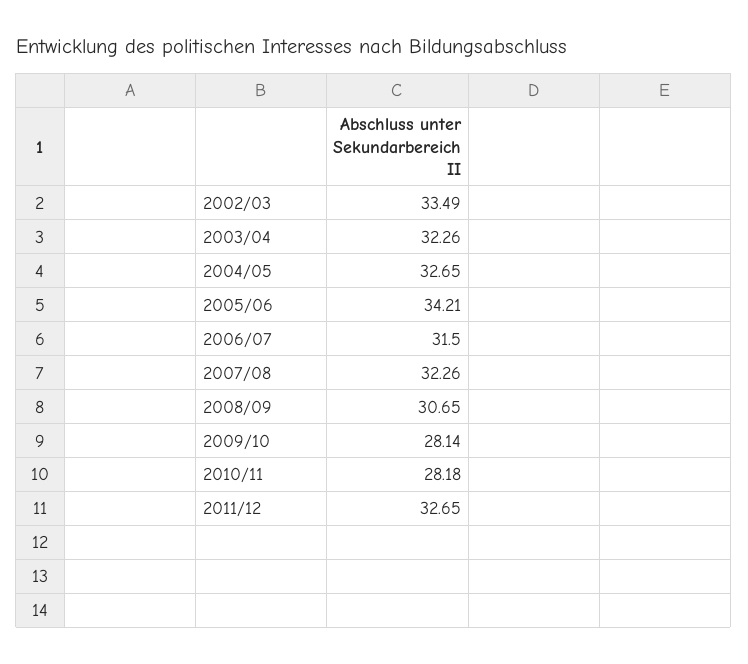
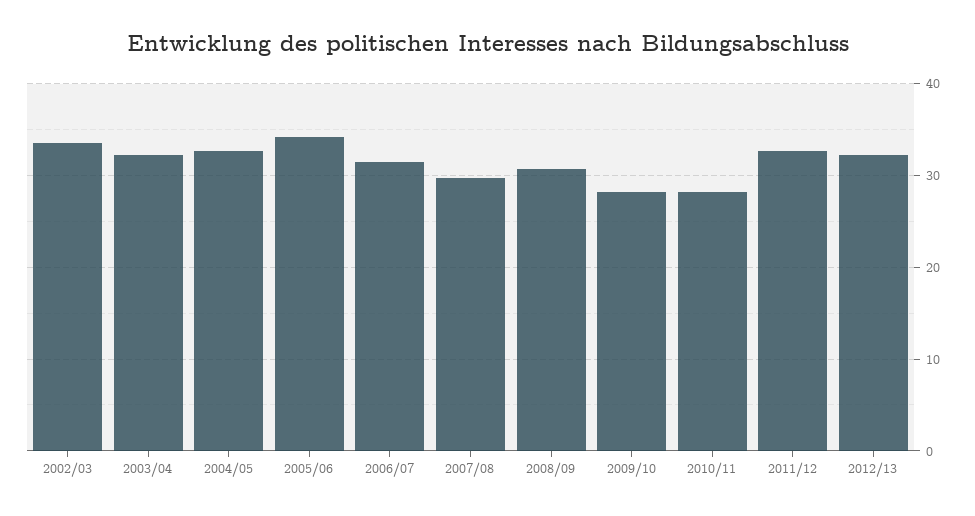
2007/08: 32.26 -> 30
2012/13: none -> 32

